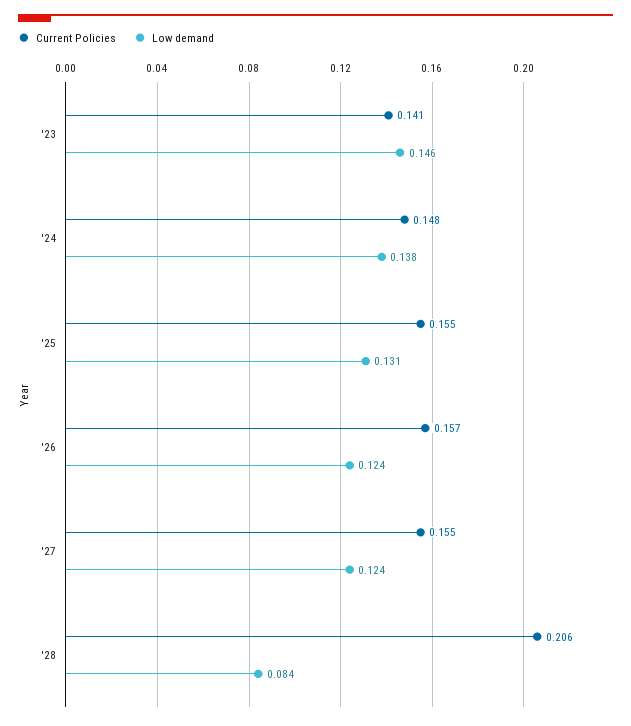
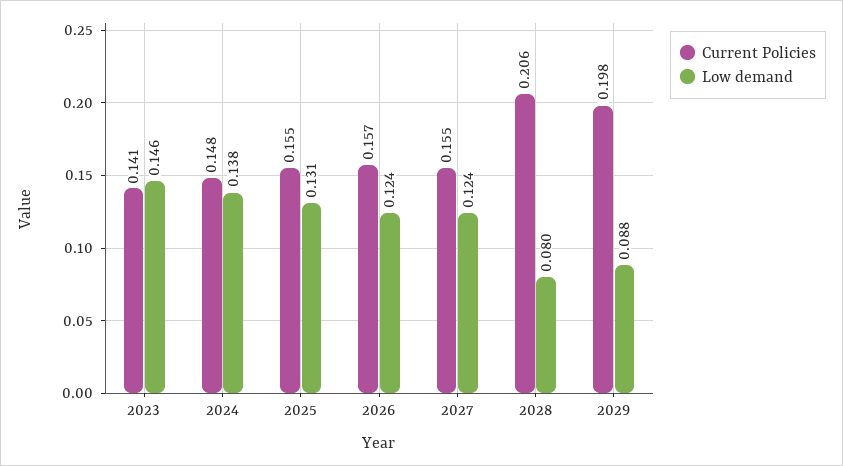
Low demand, '28: 0.084 -> 0.08
Current Policies, 2029: none -> 0.198
Low demand, 2029: none -> 0.088

